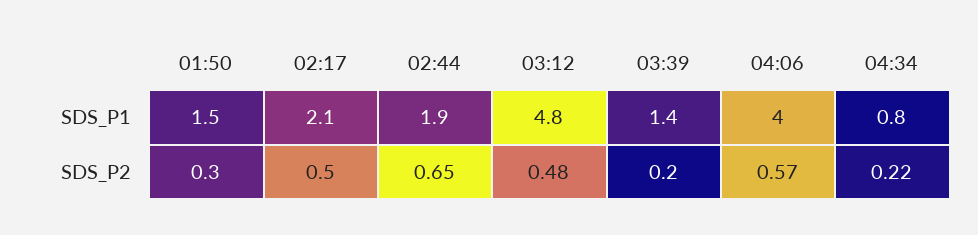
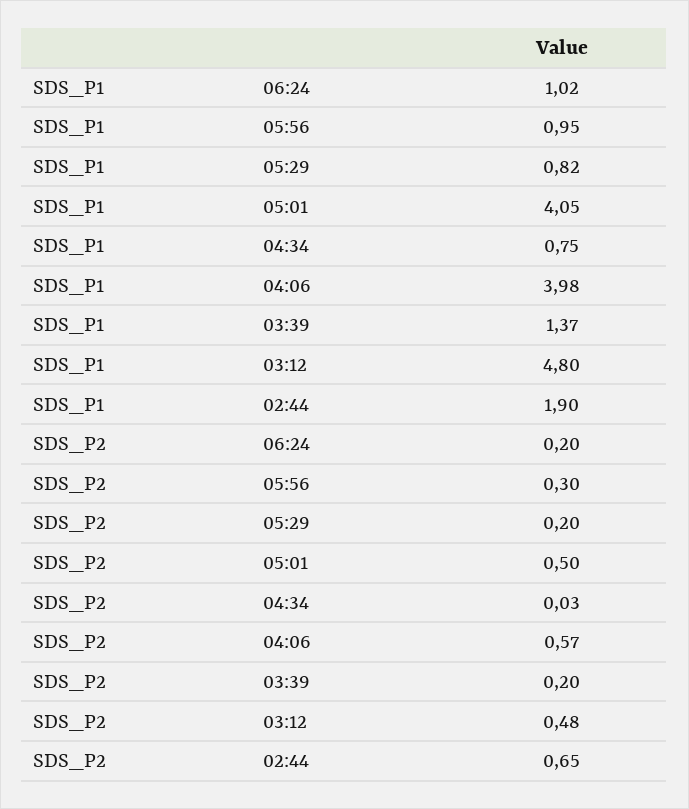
01:50, SDS_P1: 1.5 -> none
02:17, SDS_P1: 2.1 -> none
01:50, SDS_P2: 0.3 -> none
02:17, SDS_P2: 0.5 -> none
04:34, SDS_P2: 0.22 -> 0.03
06:24, SDS_P1: none -> 1.02
05:56, SDS_P1: none -> 0.95
05:29, SDS_P1: none -> 0.82
05:01, SDS_P1: none -> 4.05
06:24, SDS_P2: none -> 0.2
05:56, SDS_P2: none -> 0.3
05:29, SDS_P2: none -> 0.2
05:01, SDS_P2: none -> 0.5

